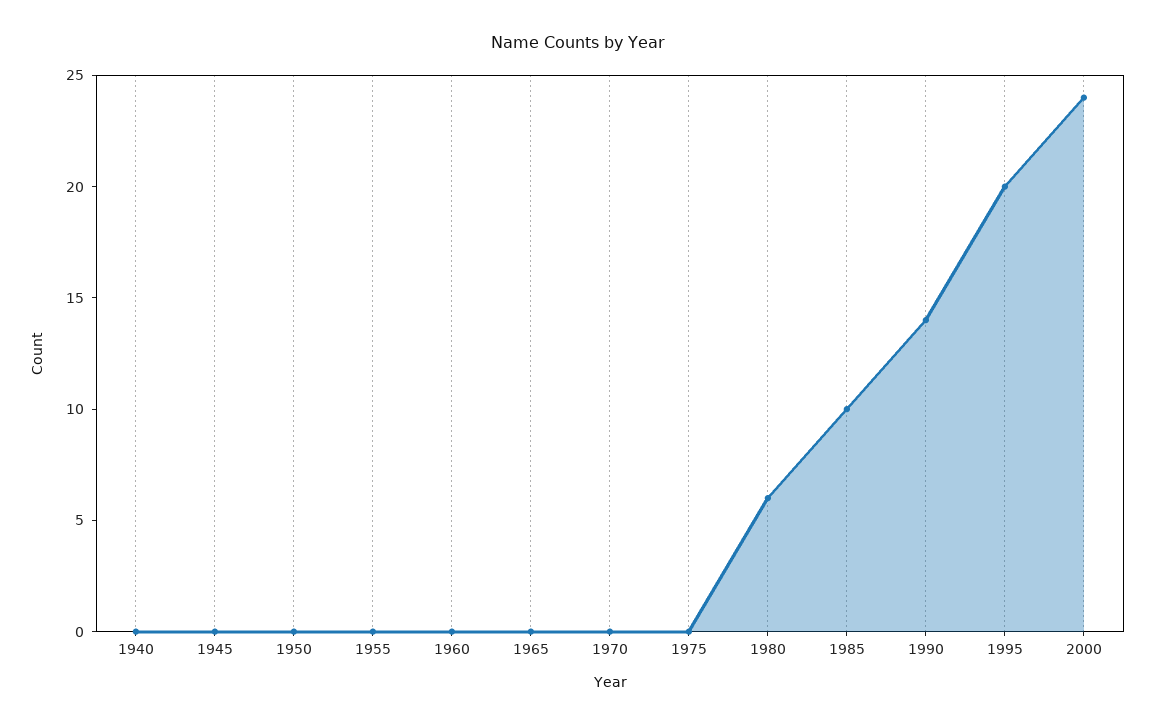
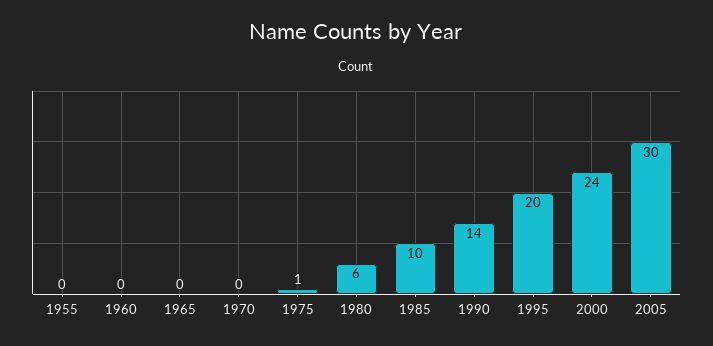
1940: 0 -> none
1945: 0 -> none
1950: 0 -> none
1975: 0 -> 1
2005: none -> 30

